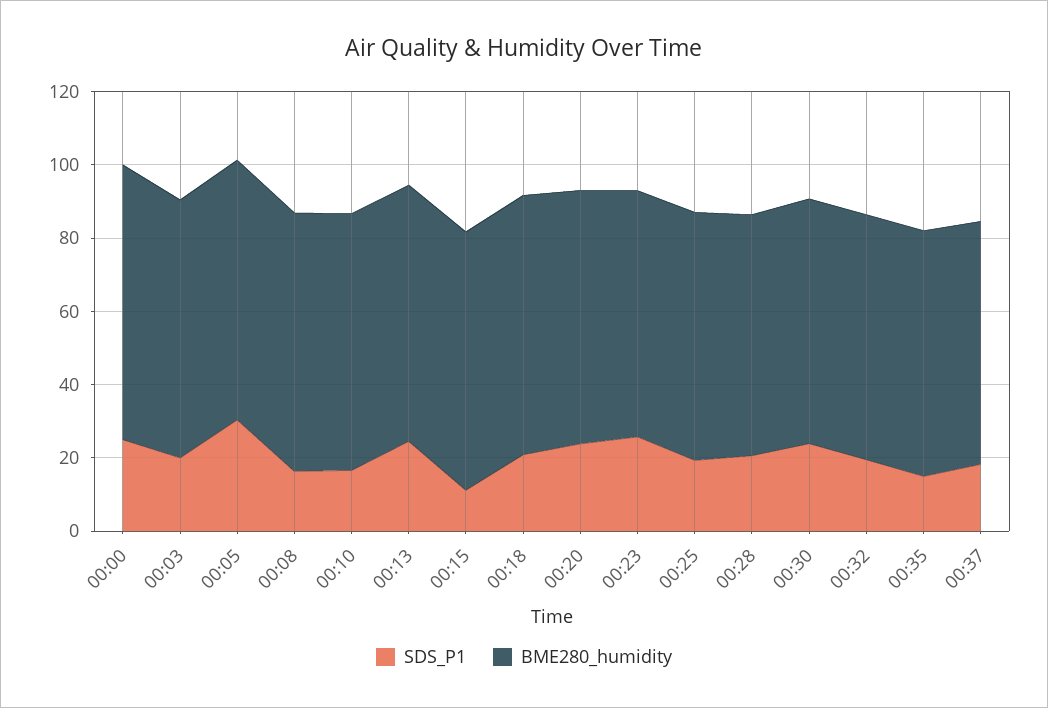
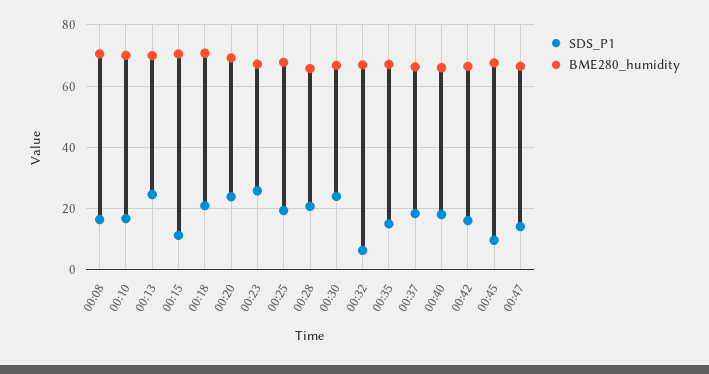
SDS_P1, 00:00: 25 -> none
BME280_humidity, 00:00: 75 -> none
SDS_P1, 00:03: 20 -> none
BME280_humidity, 00:03: 70 -> none
SDS_P1, 00:05: 30 -> none
BME280_humidity, 00:05: 70 -> none
SDS_P1, 00:32: 20 -> 6
SDS_P1, 00:40: none -> 18
BME280_humidity, 00:40: none -> 66
SDS_P1, 00:42: none -> 16
BME280_humidity, 00:42: none -> 66
SDS_P1, 00:45: none -> 10
BME280_humidity, 00:45: none -> 68
SDS_P1, 00:47: none -> 14
BME280_humidity, 00:47: none -> 66

